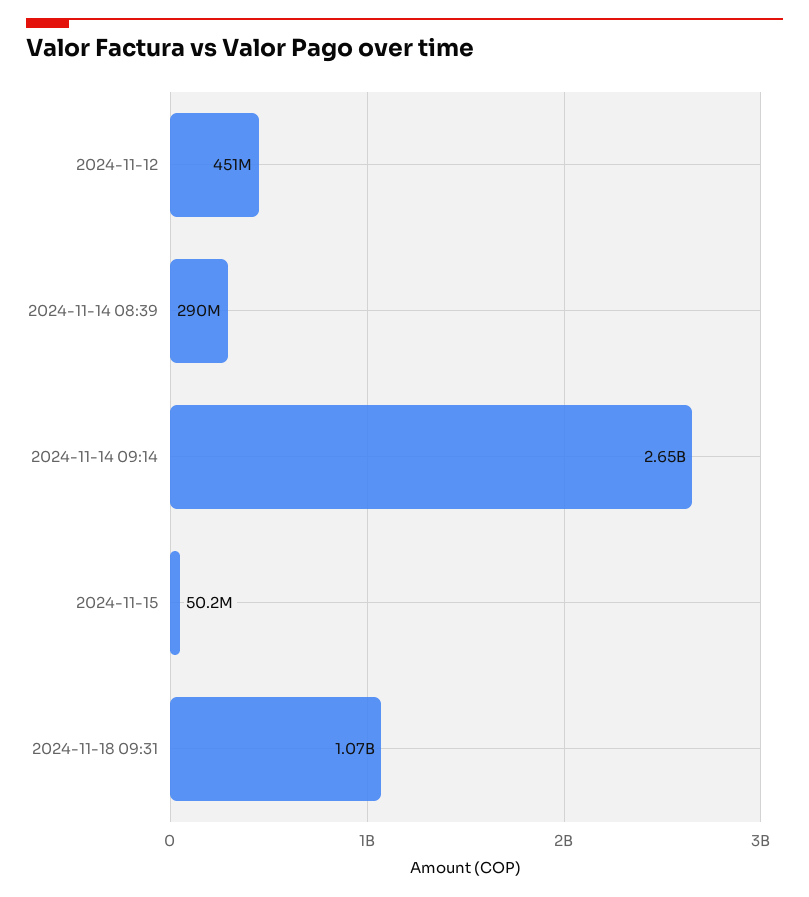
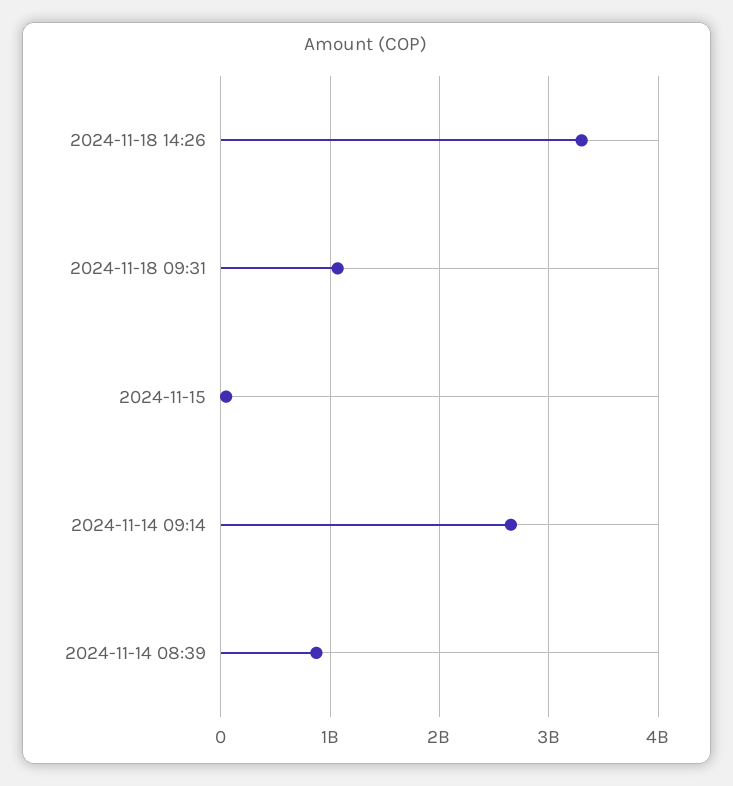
2024-11-12: 451000000 -> none
2024-11-14 08:39: 290000000 -> 900000000
2024-11-18 14:26: none -> 3300000000

